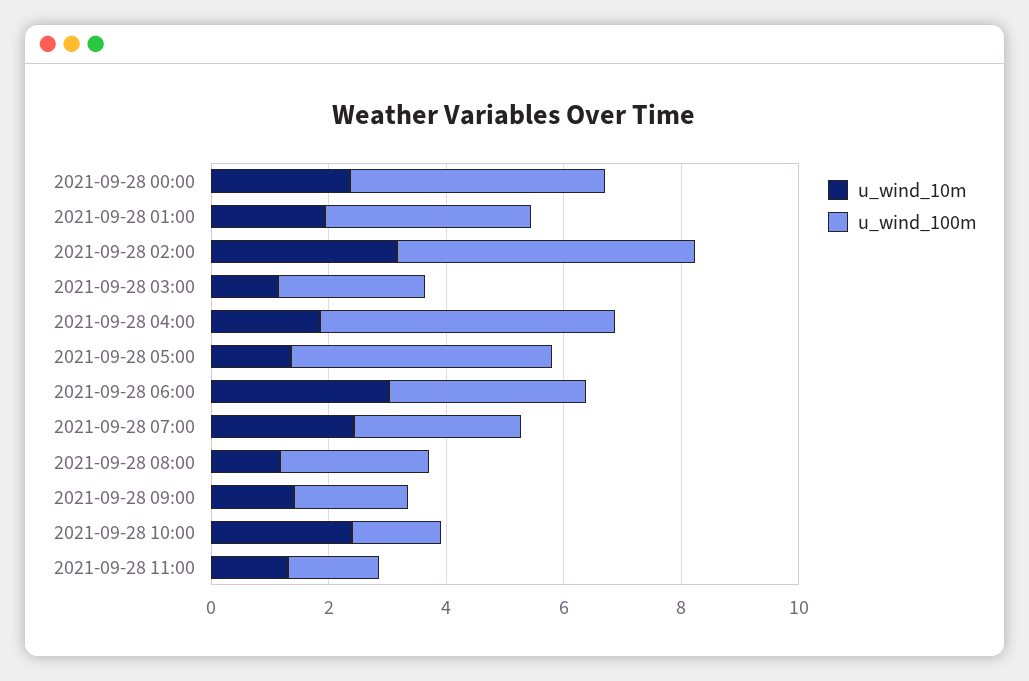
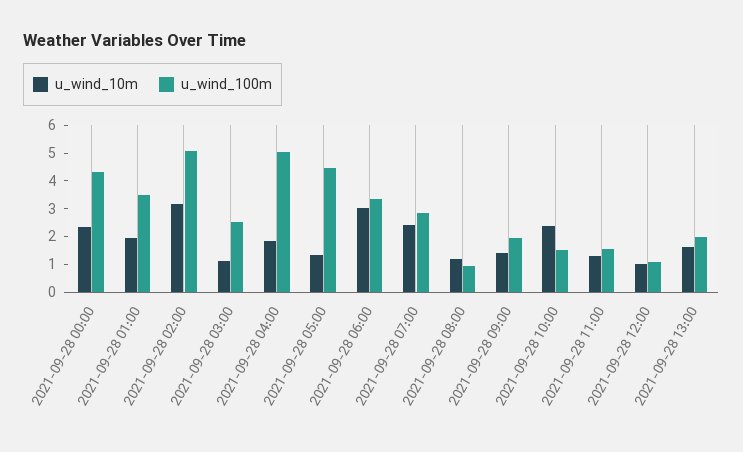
u_wind_100m, 2021-09-28 08:00: 2.5 -> 1
u_wind_10m, 2021-09-28 12:00: none -> 1
u_wind_100m, 2021-09-28 12:00: none -> 1
u_wind_10m, 2021-09-28 13:00: none -> 1.5
u_wind_100m, 2021-09-28 13:00: none -> 2

